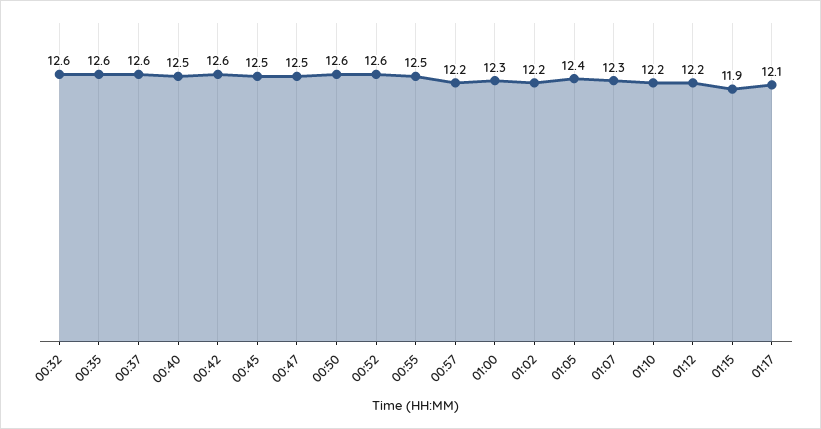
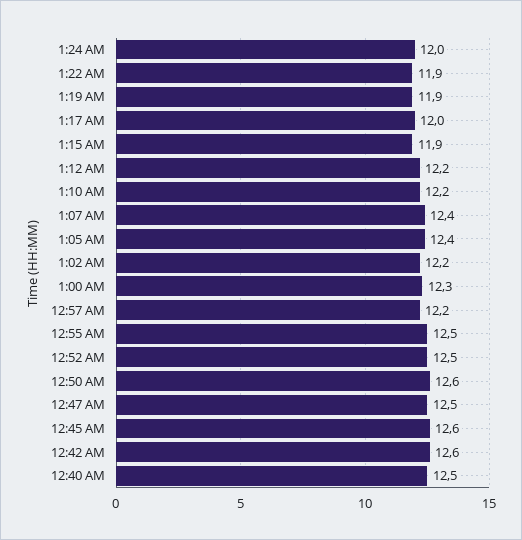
00:32: 12.6 -> none
00:35: 12.6 -> none
00:37: 12.6 -> none
00:45: 12.5 -> 12.6
00:52: 12.6 -> 12.5
01:07: 12.3 -> 12.4
01:17: 12.1 -> 12
1:24 AM: none -> 12
1:22 AM: none -> 11.9
1:19 AM: none -> 11.9

